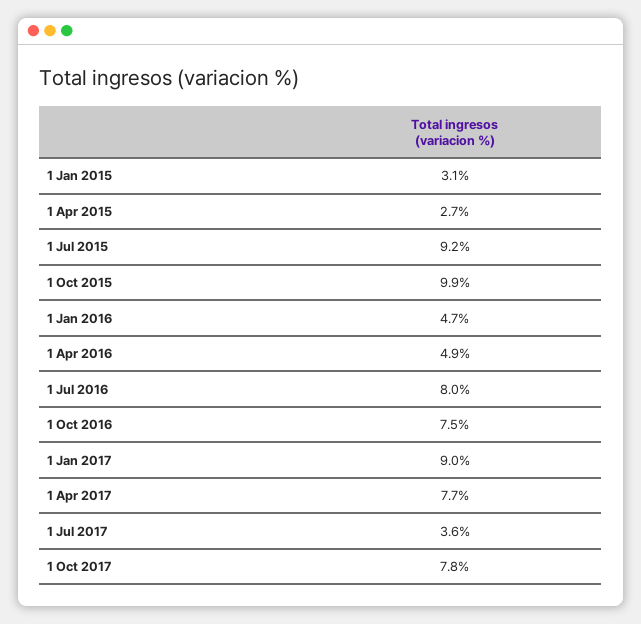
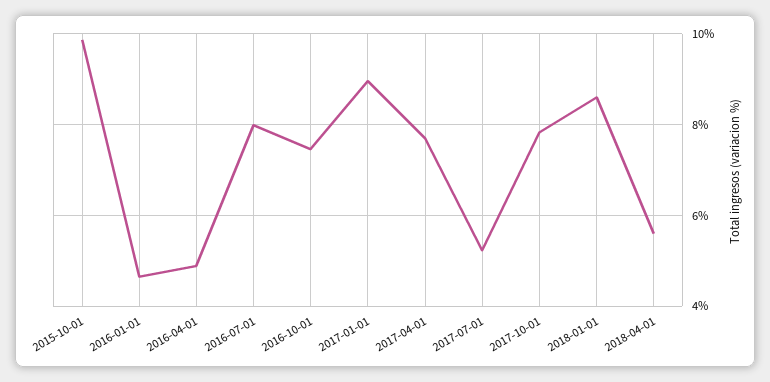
1 Jan 2015: 3.1 -> none
1 Apr 2015: 2.7 -> none
1 Jul 2015: 9.2 -> none
1 Jul 2017: 3.6 -> 5.2
2018-01-01: none -> 8.6
2018-04-01: none -> 5.6

